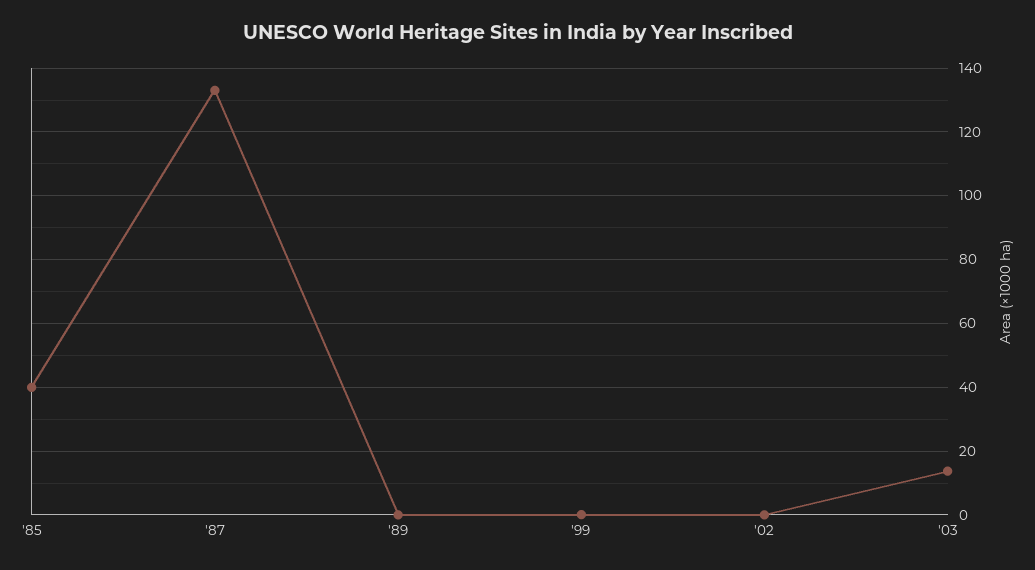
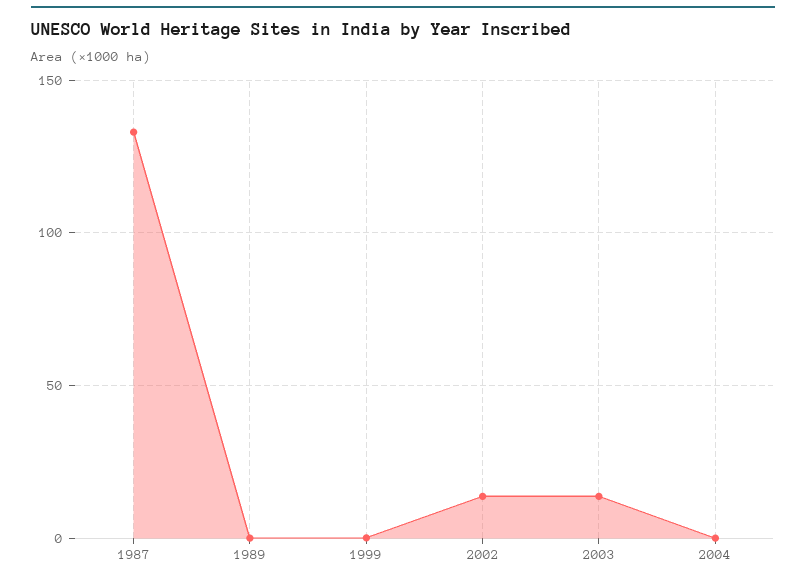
'85: 40 -> none
'02: 0 -> 15
2004: none -> 0

